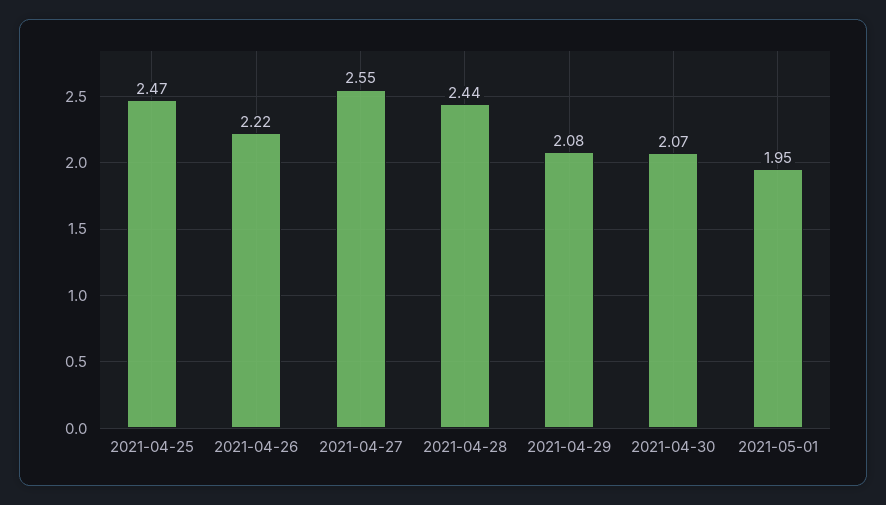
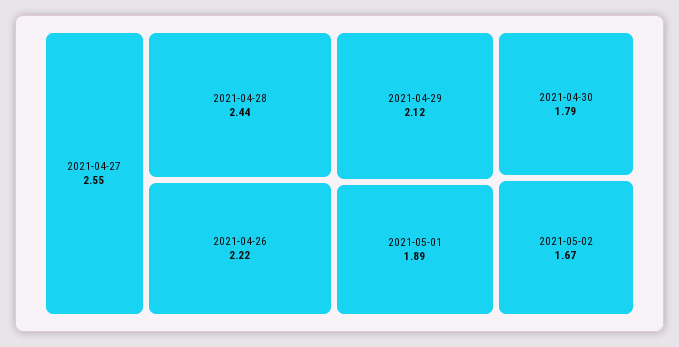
2021-04-25: 2.47 -> none
2021-04-29: 2.08 -> 2.12
2021-04-30: 2.07 -> 1.79
2021-05-01: 1.95 -> 1.89
2021-05-02: none -> 1.67

